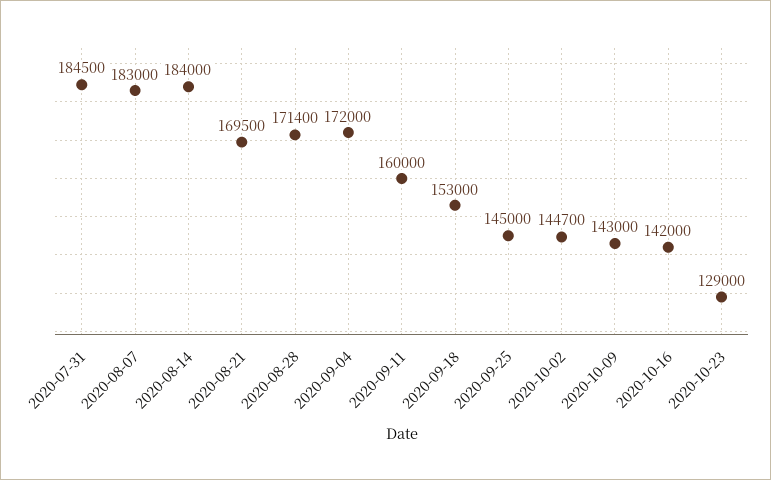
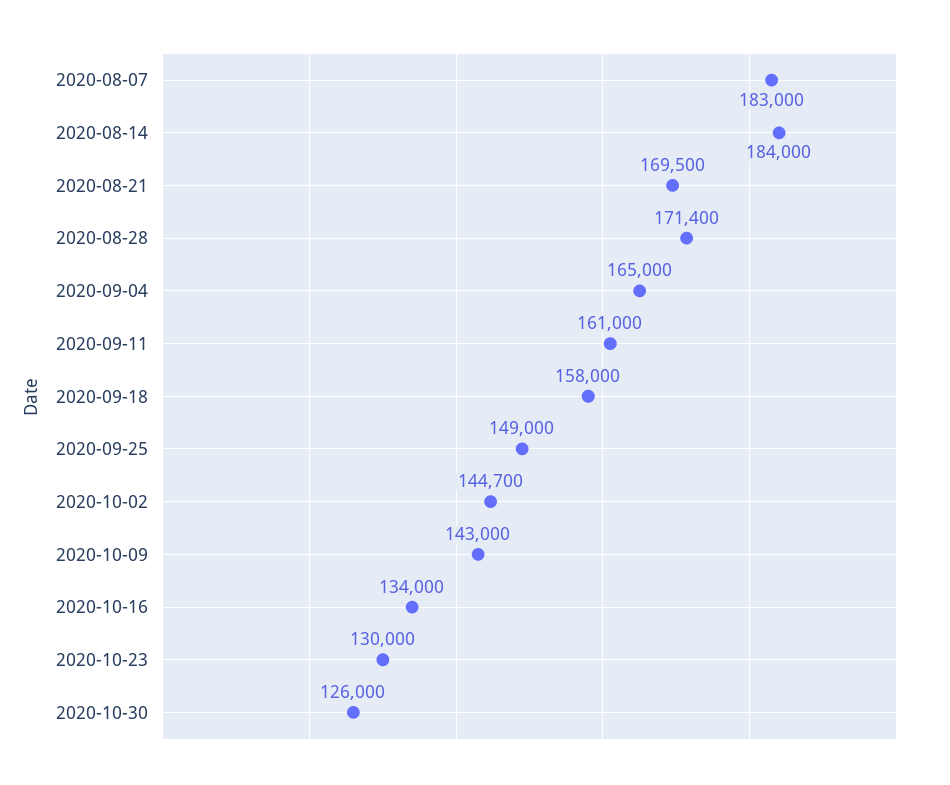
2020-07-31: 184500 -> none
2020-09-04: 172000 -> 165000
2020-09-11: 160000 -> 161000
2020-09-18: 153000 -> 158000
2020-09-25: 145000 -> 149000
2020-10-16: 142000 -> 134000
2020-10-23: 129000 -> 130000
2020-10-30: none -> 126000

